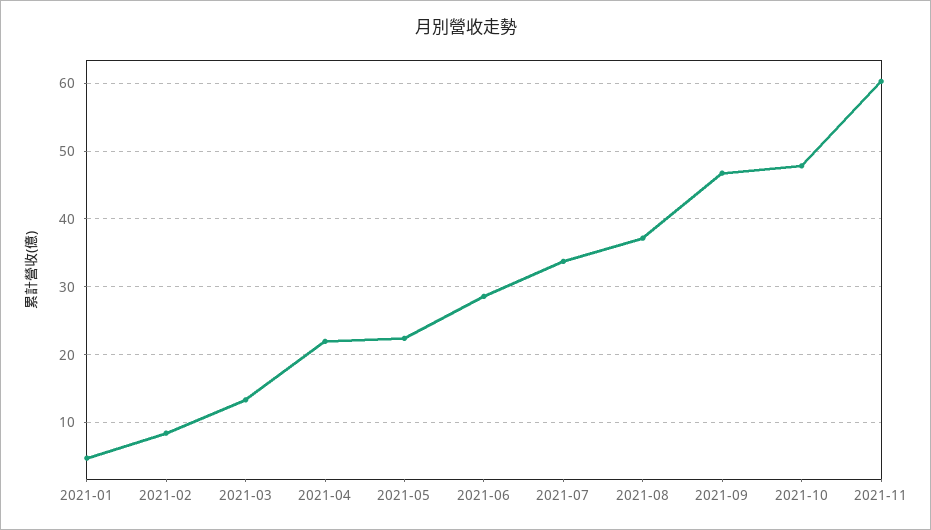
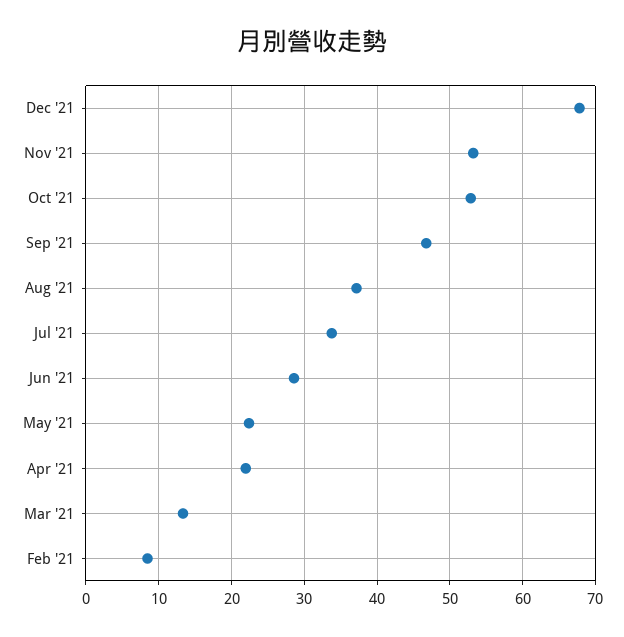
2021-01: 5 -> none
2021-10: 48 -> 53
2021-11: 60 -> 53
Dec '21: none -> 68

